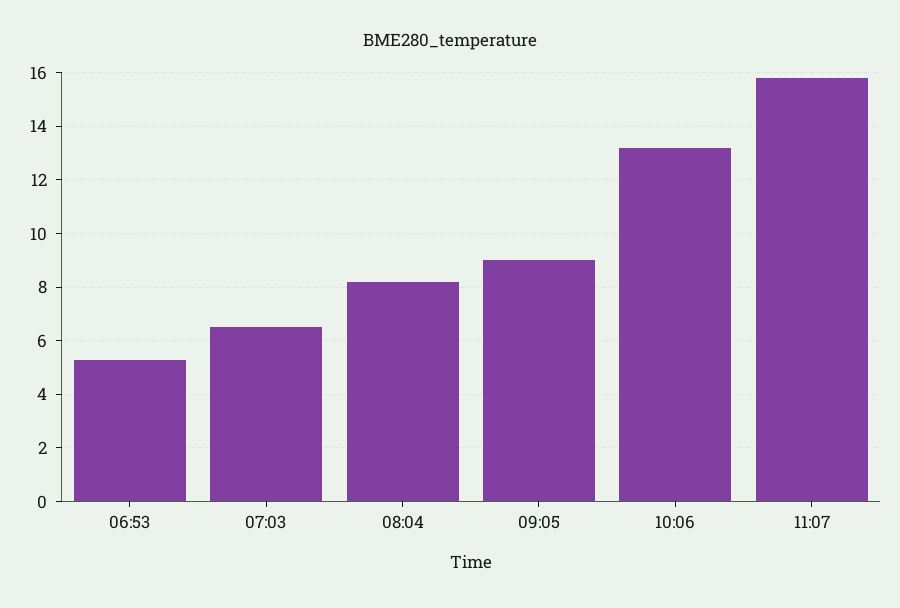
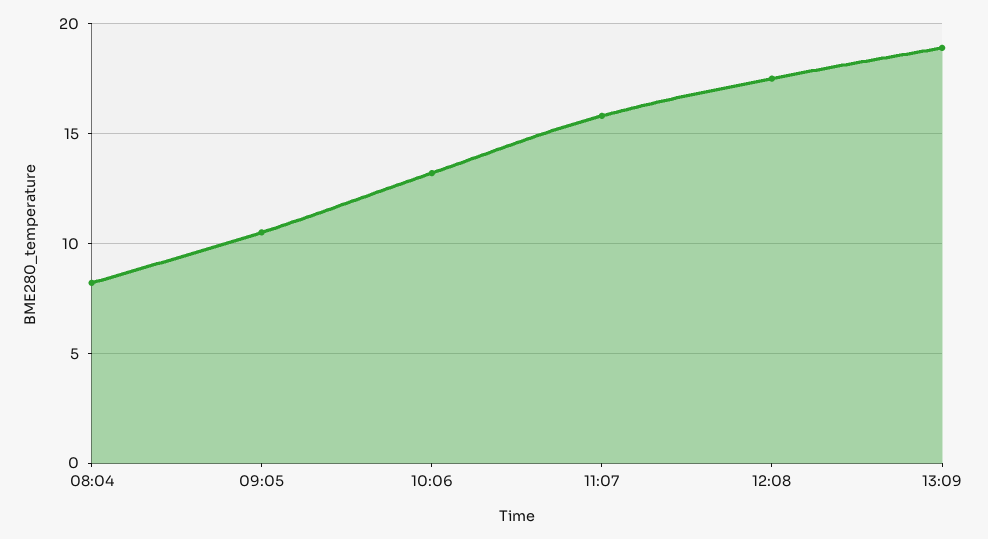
06:53: 5.25 -> none
07:03: 6.5 -> none
09:05: 9 -> 10.5
12:08: none -> 17.5
13:09: none -> 19

